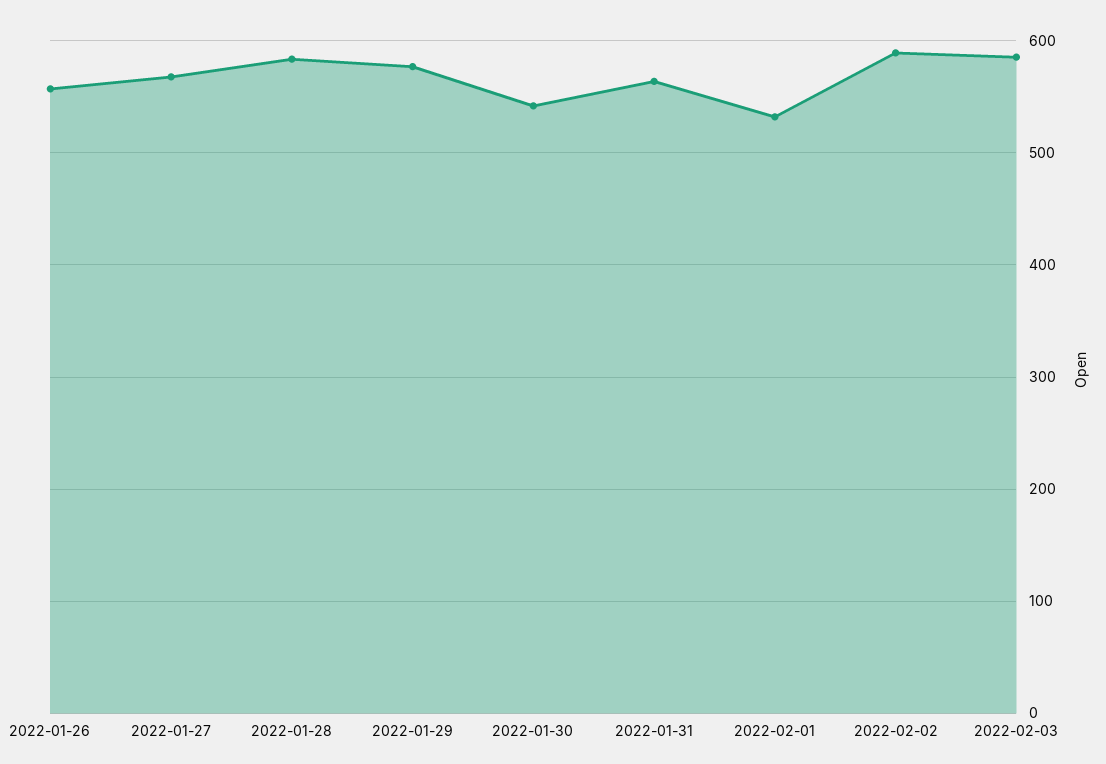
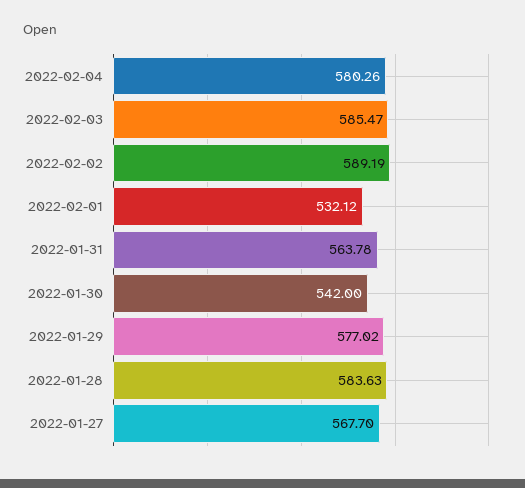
2022-01-26: 560 -> none
2022-02-04: none -> 580.26

